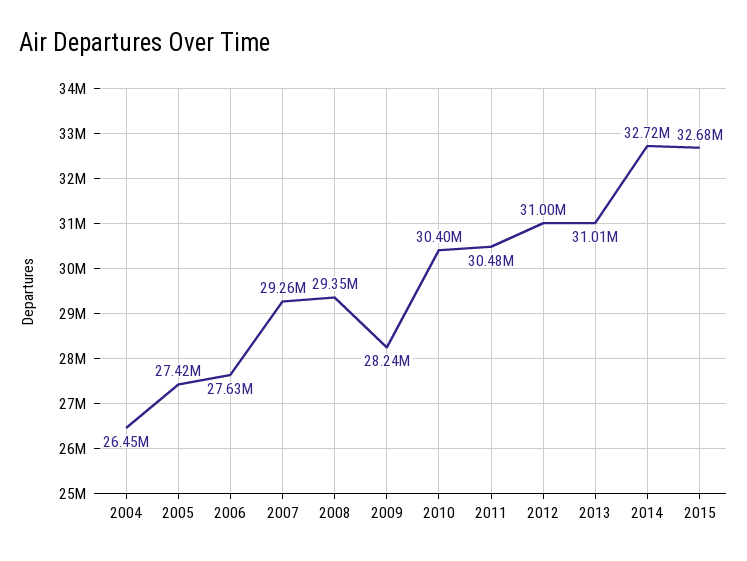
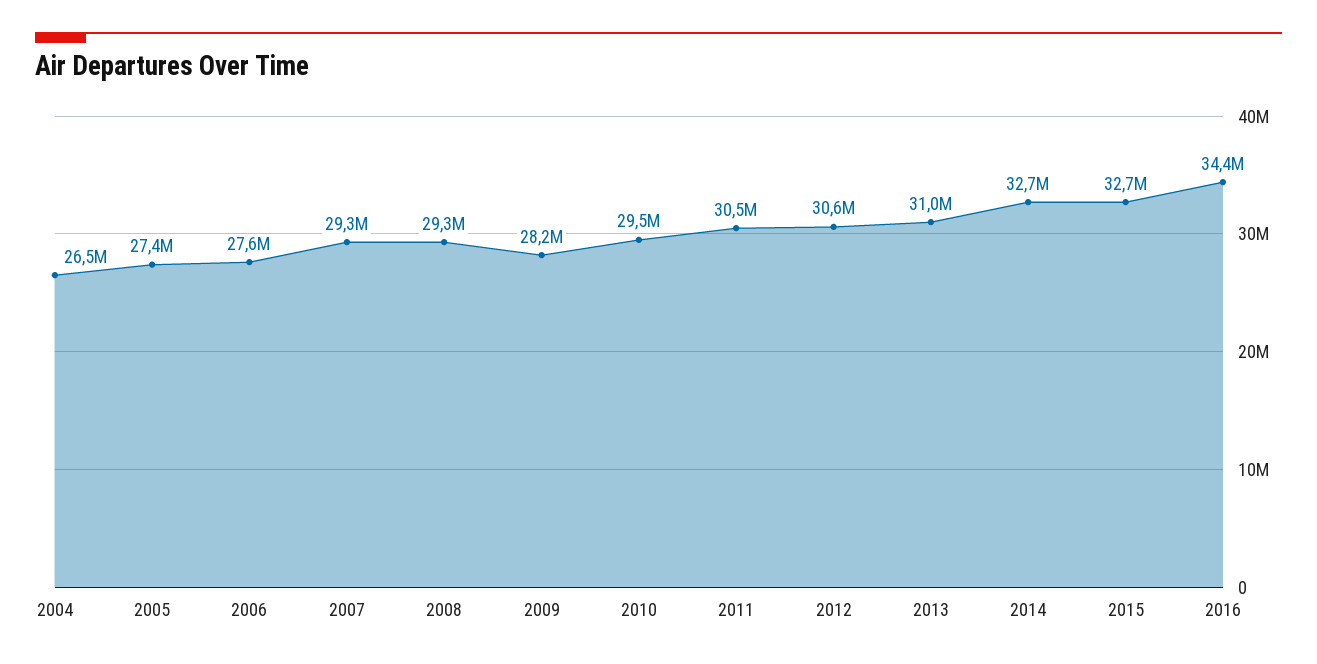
2010: 30400000 -> 29500000
2012: 31000000 -> 30600000
2016: none -> 34400000

